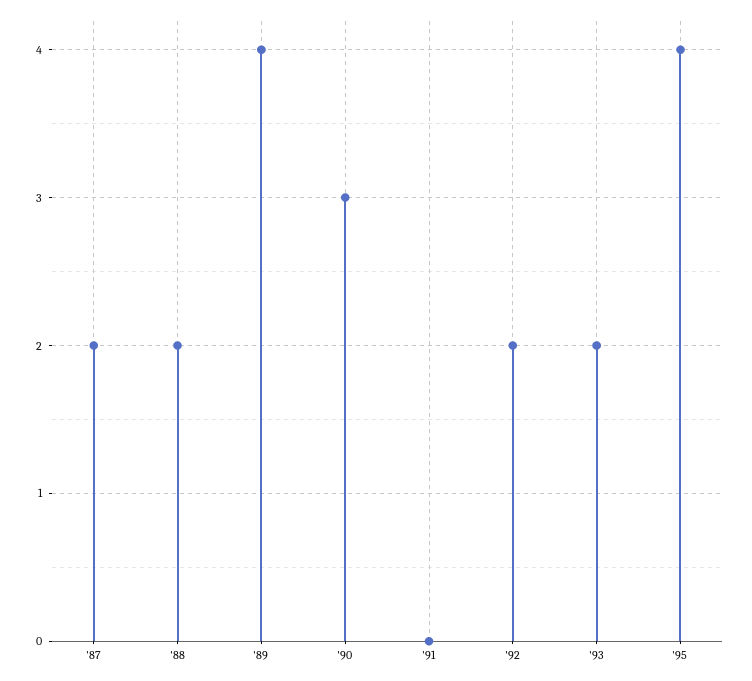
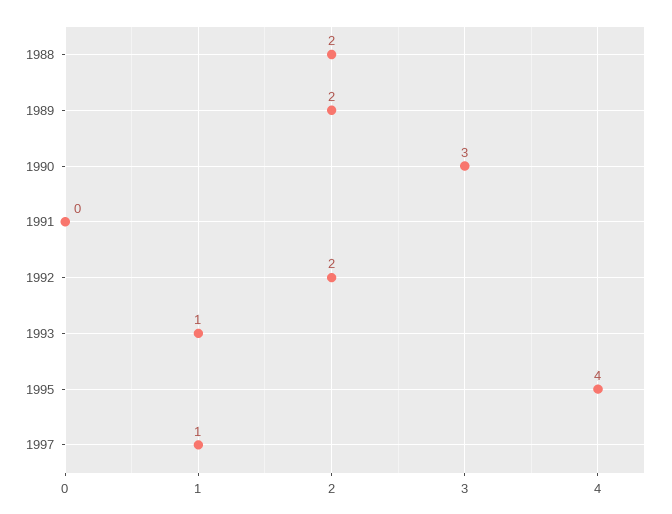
'87: 2 -> none
'89: 4 -> 2
'93: 2 -> 1
1997: none -> 1

